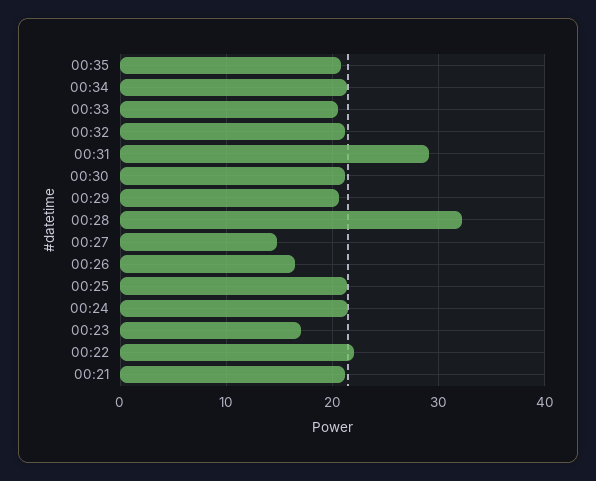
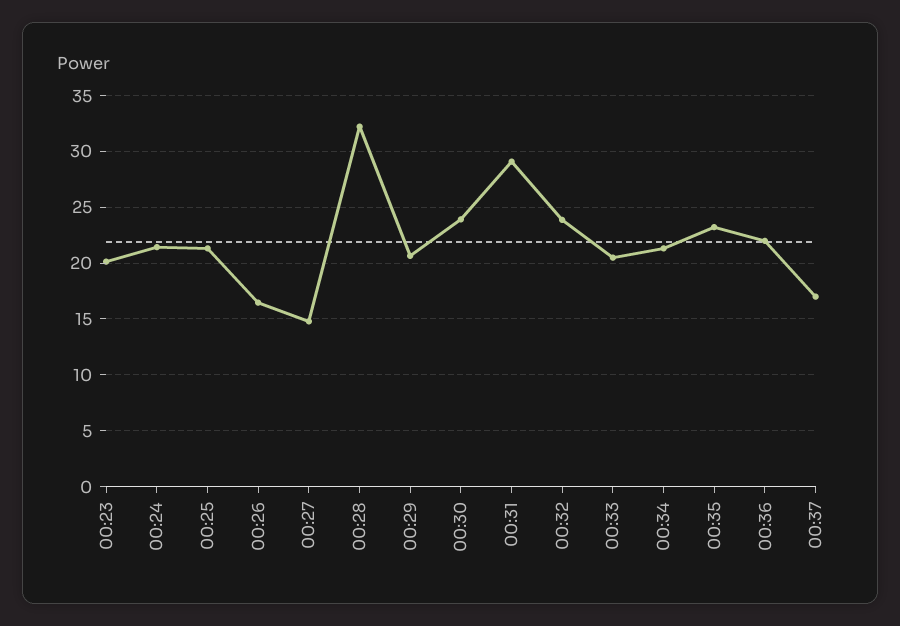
00:35: 21 -> 23
00:32: 21 -> 24
00:30: 21 -> 24
00:23: 17 -> 20
00:22: 22 -> none
00:21: 21 -> none
00:36: none -> 22
00:37: none -> 17

